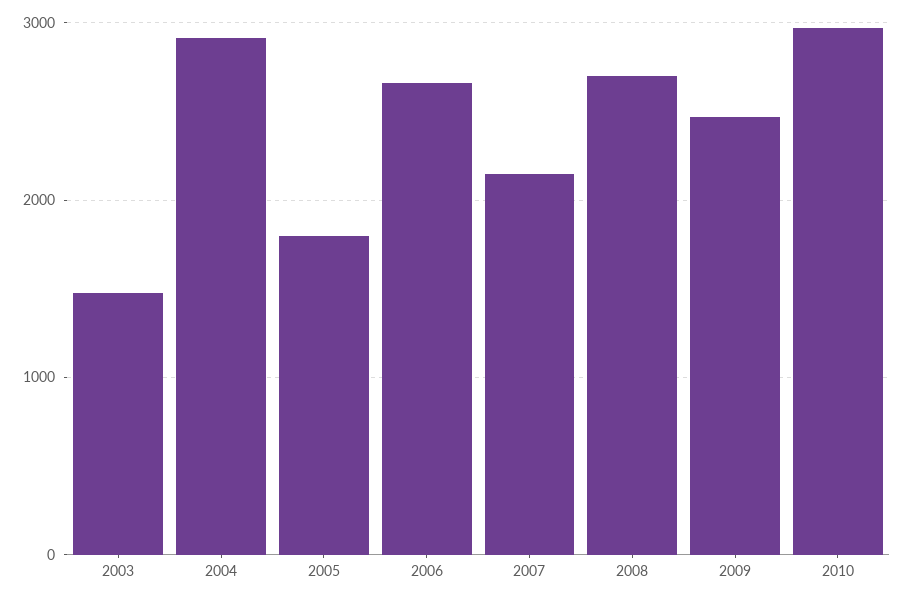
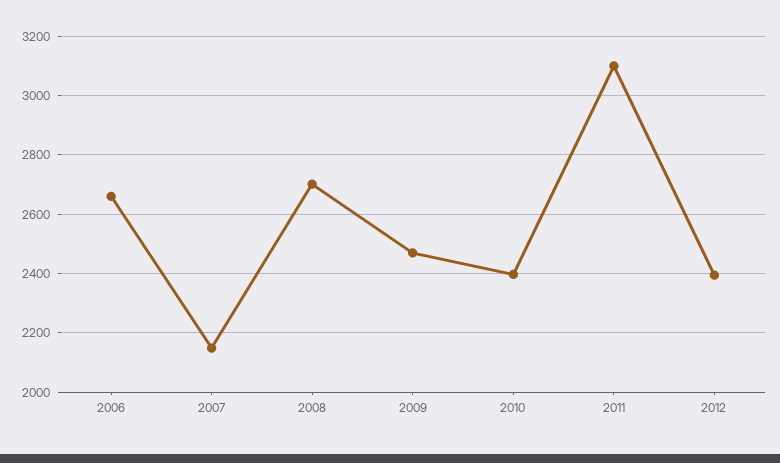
2003: 1500 -> none
2004: 2900 -> none
2005: 1800 -> none
2010: 3000 -> 2400
2011: none -> 3100
2012: none -> 2400

